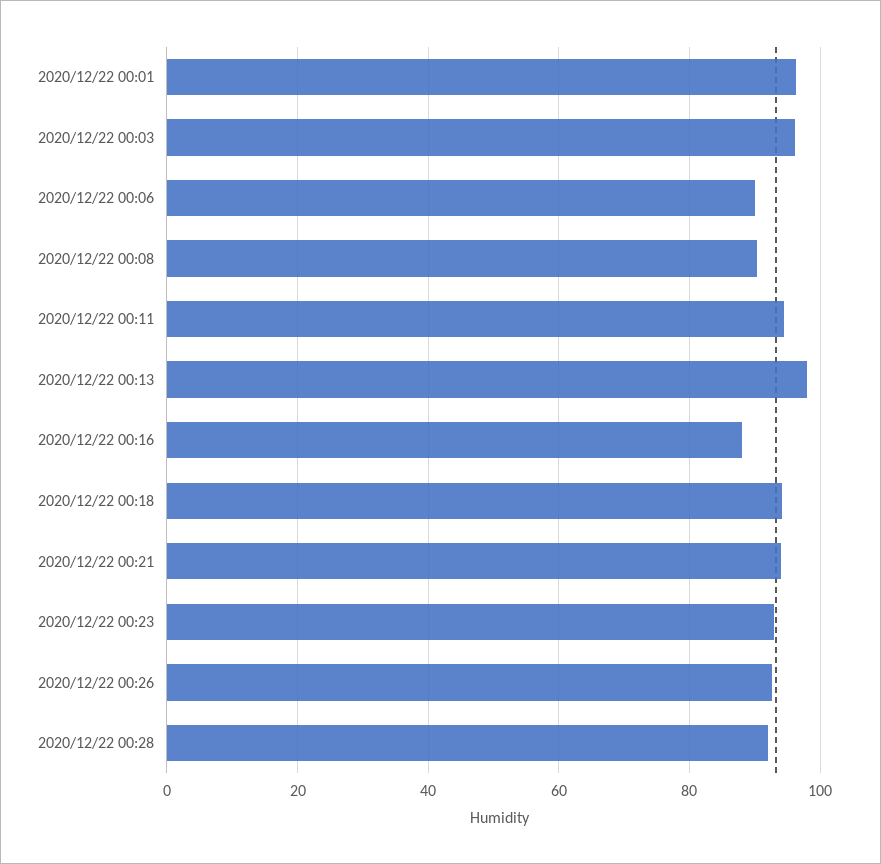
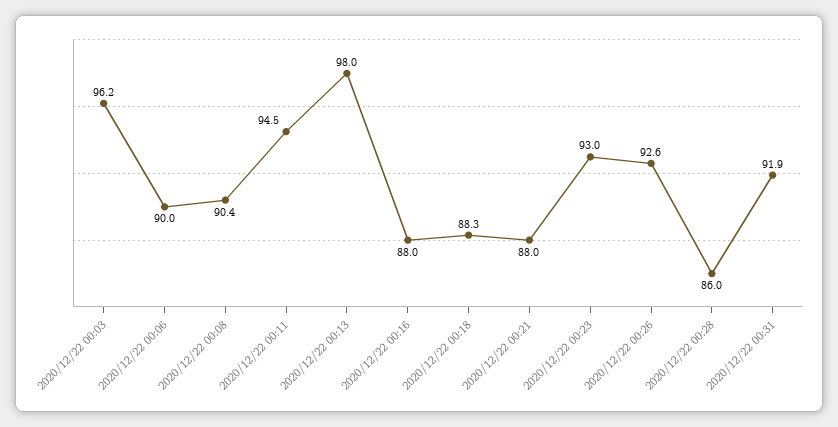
2020/12/22 00:01: 96 -> none
2020/12/22 00:18: 94 -> 88.3
2020/12/22 00:21: 94 -> 88
2020/12/22 00:28: 92 -> 86
2020/12/22 00:31: none -> 91.9

